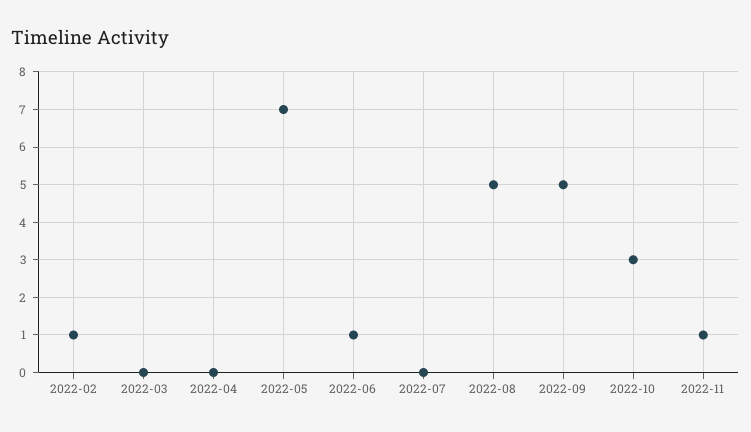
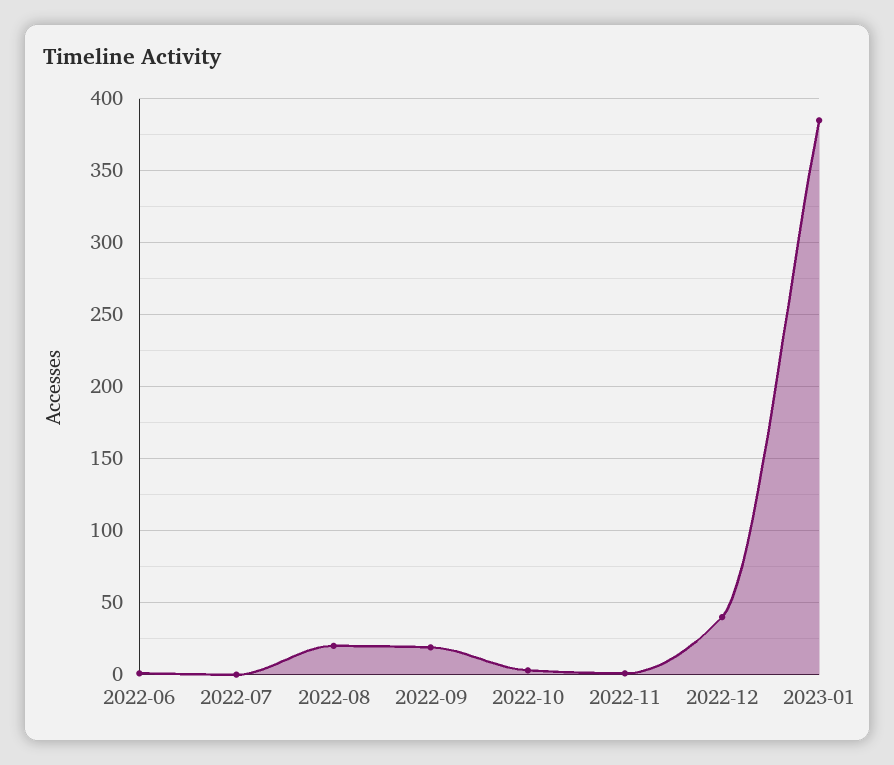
2022-02: 1 -> none
2022-03: 0 -> none
2022-04: 0 -> none
2022-05: 7 -> none
2022-08: 5 -> 20
2022-09: 5 -> 20
2022-12: none -> 40
2023-01: none -> 385

